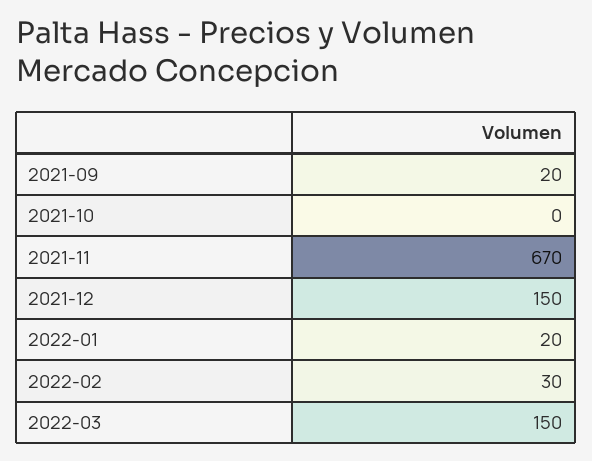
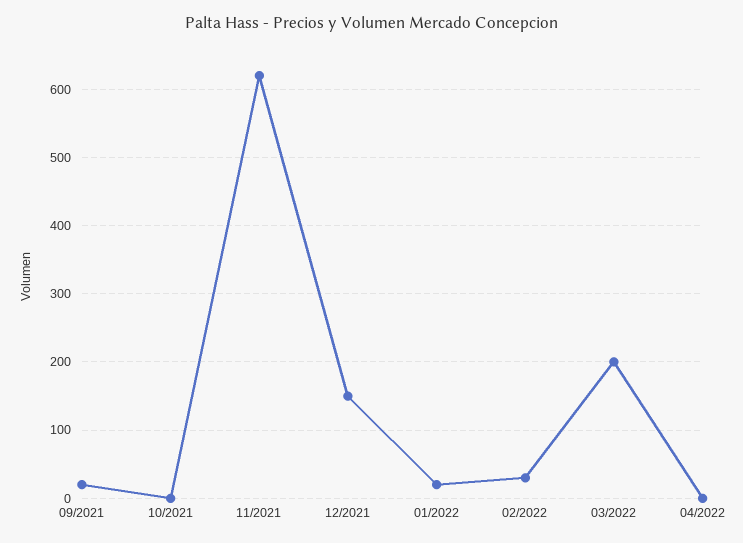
2021-11: 670 -> 620
2022-03: 150 -> 200
04/2022: none -> 0

